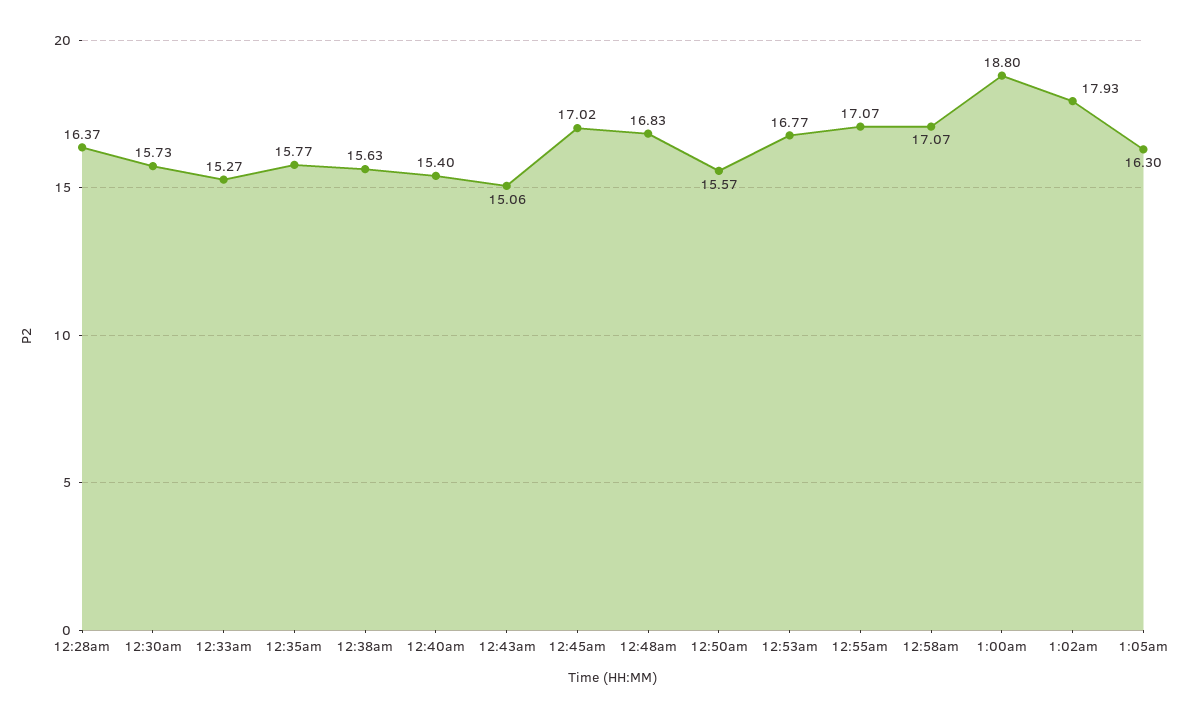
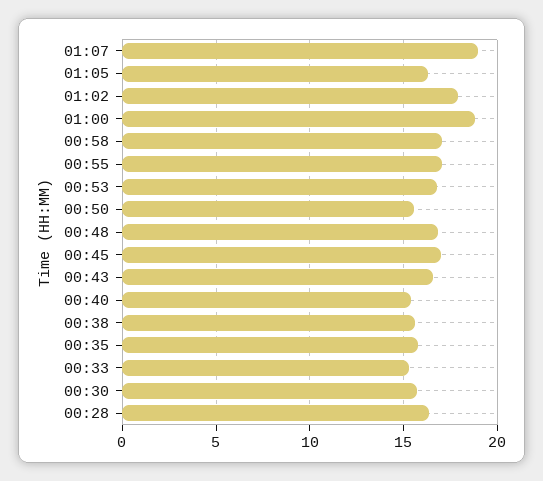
12:43am: 15.06 -> 16.5
01:07: none -> 19

